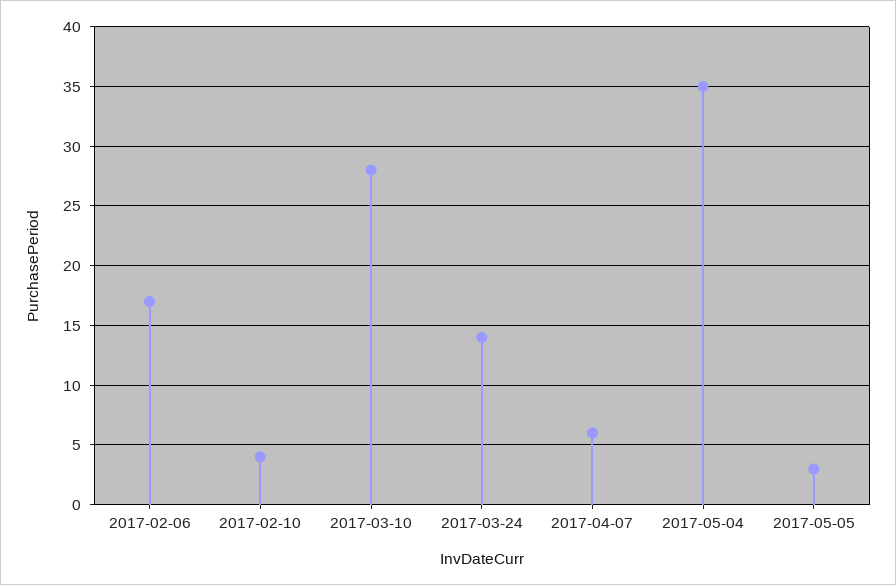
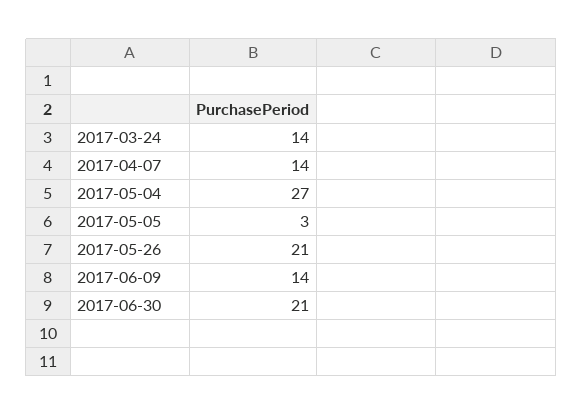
2017-02-06: 17 -> none
2017-02-10: 4 -> none
2017-03-10: 28 -> none
2017-04-07: 6 -> 14
2017-05-04: 35 -> 27
2017-05-26: none -> 21
2017-06-09: none -> 14
2017-06-30: none -> 21

